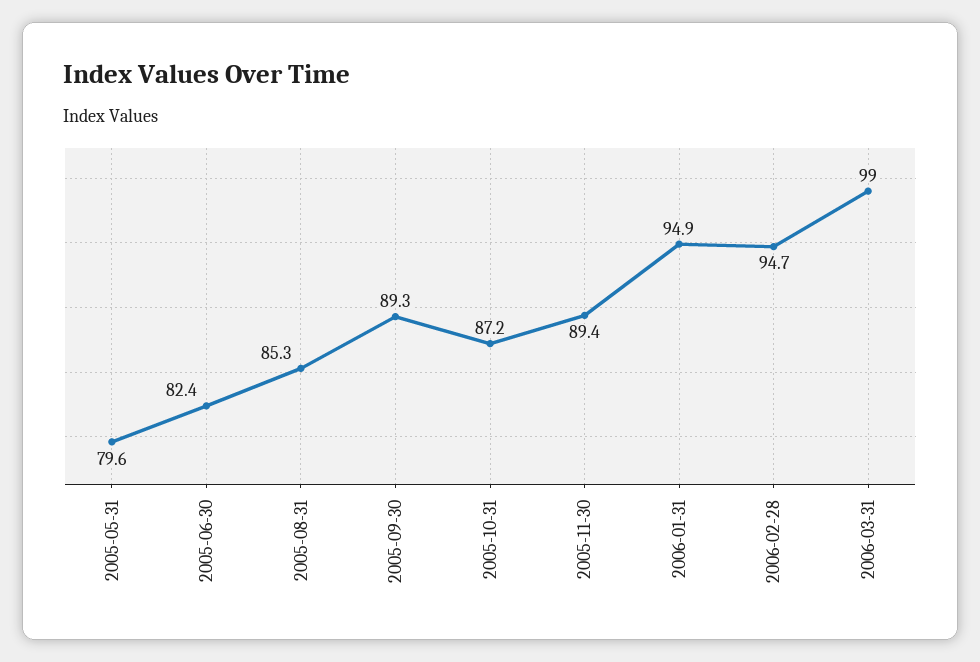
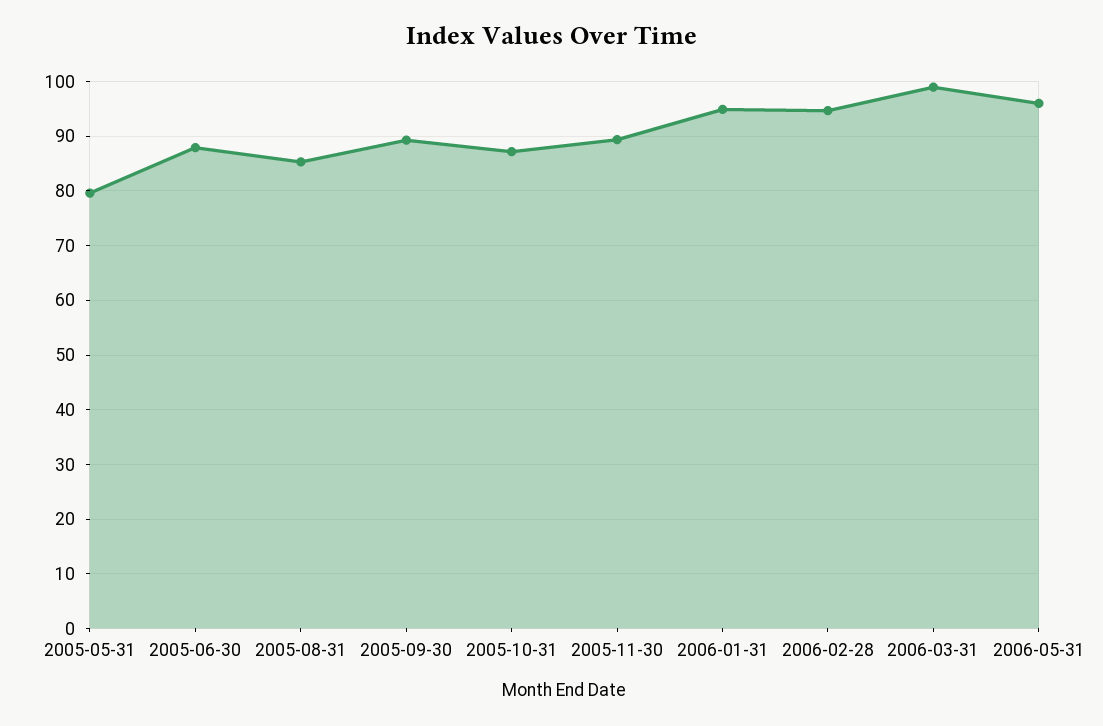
2005-06-30: 82.4 -> 88
2006-05-31: none -> 96

